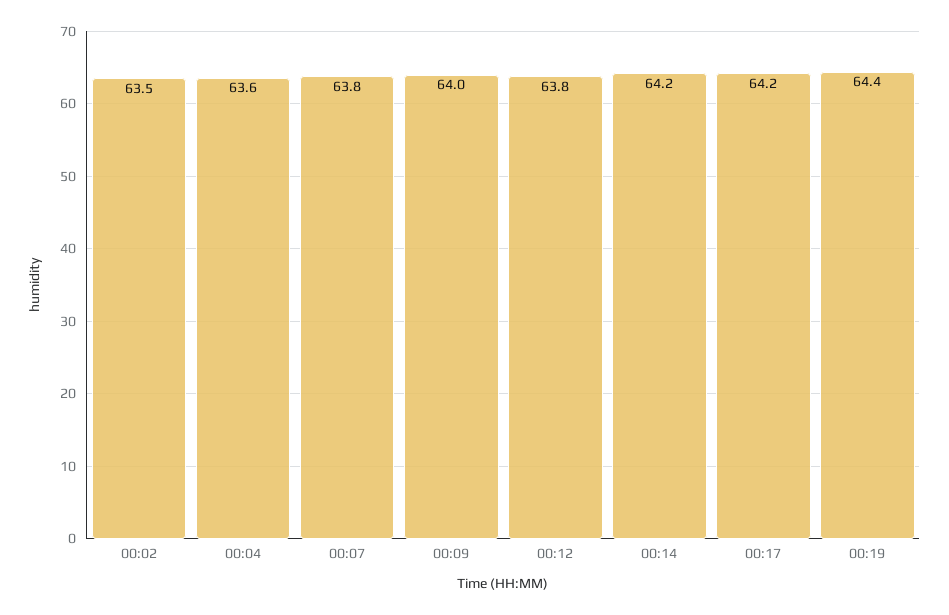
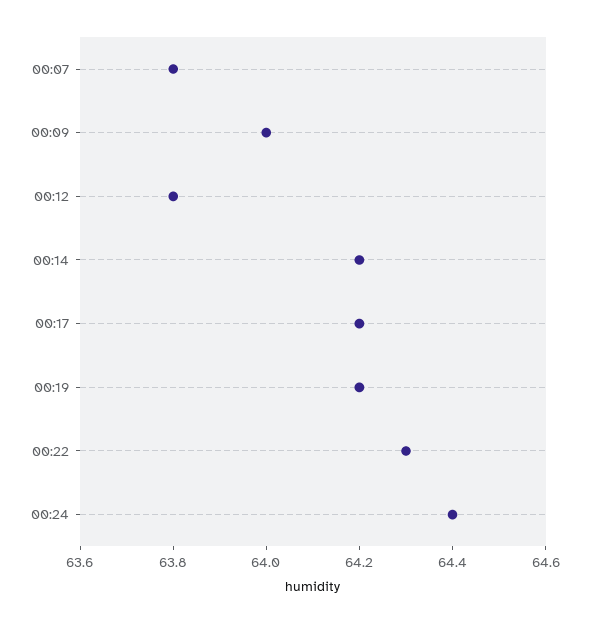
00:02: 63.5 -> none
00:04: 63.6 -> none
00:19: 64.4 -> 64.2
00:22: none -> 64.3
00:24: none -> 64.4

